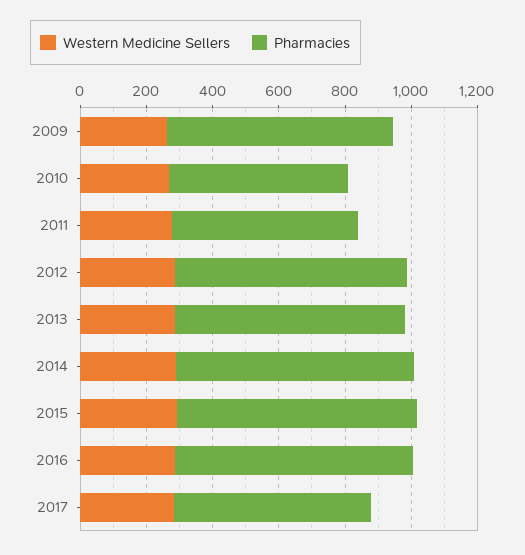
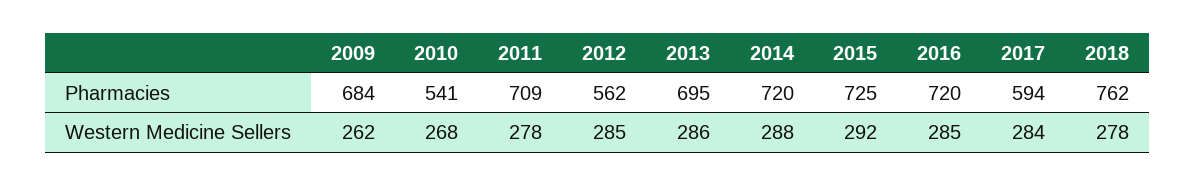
Pharmacies, 2011: 550 -> 709
Pharmacies, 2012: 700 -> 562
Pharmacies, 2018: none -> 762
Western Medicine Sellers, 2018: none -> 278

